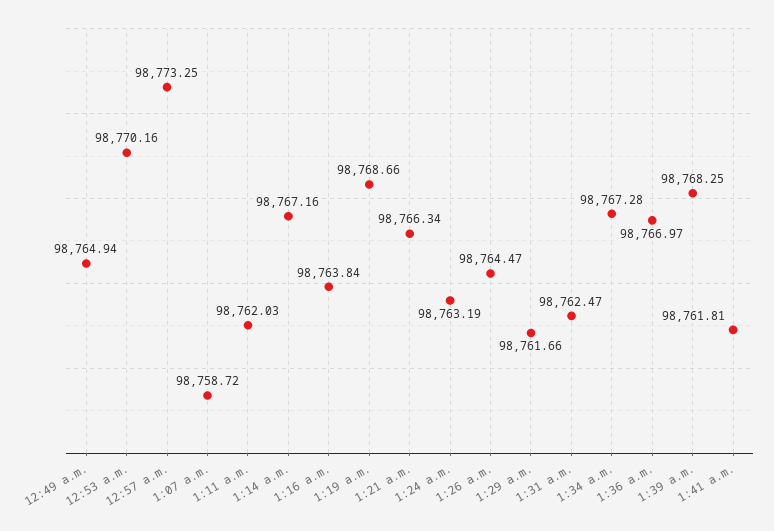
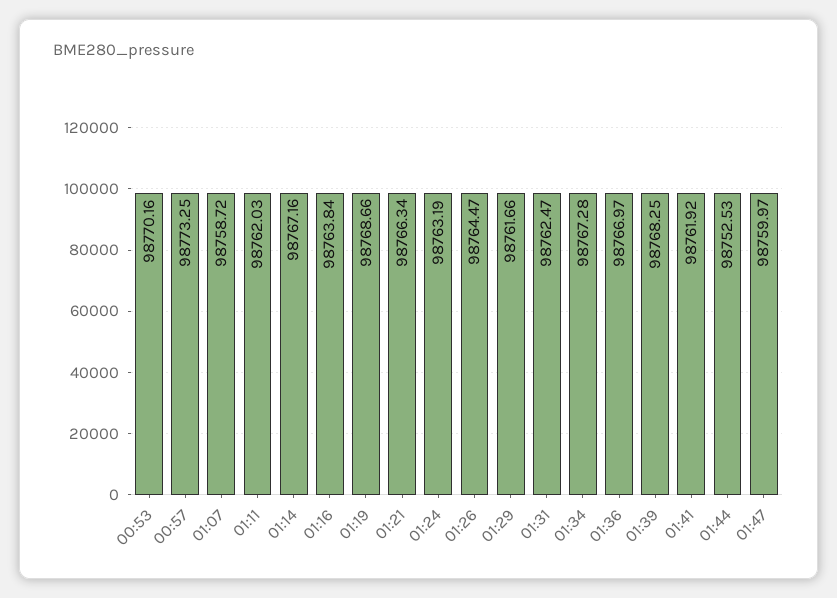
12:49 a.m.: 98764.94 -> none
1:41 a.m.: 98761.81 -> 98761.92
01:44: none -> 98752.53
01:47: none -> 98759.97

